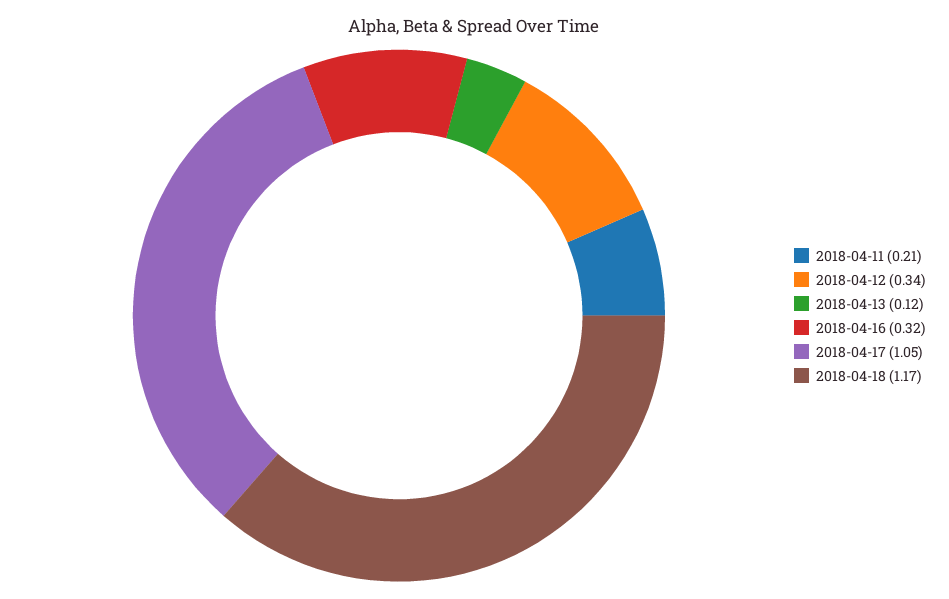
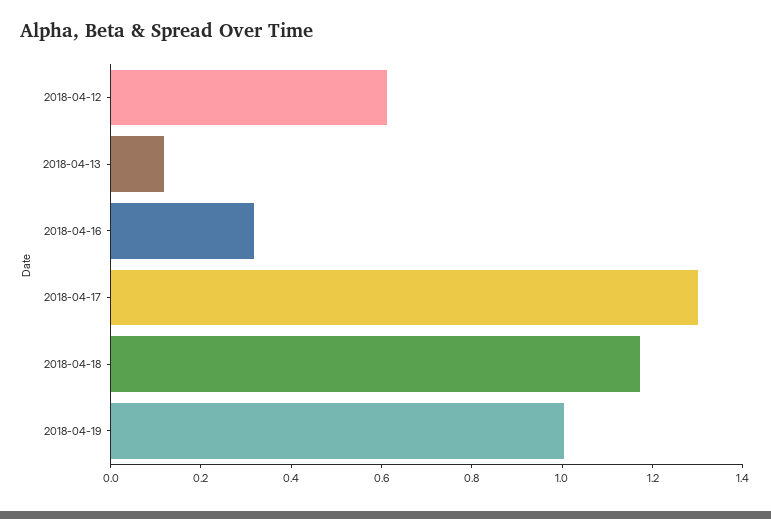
2018-04-11: 0.21 -> none
2018-04-12: 0.34 -> 0.6
2018-04-17: 1.05 -> 1.3
2018-04-19: none -> 1

